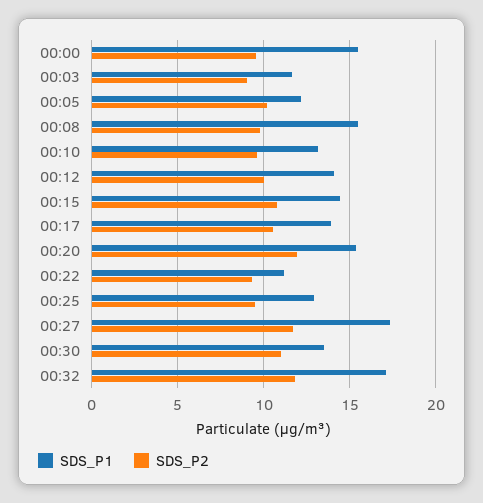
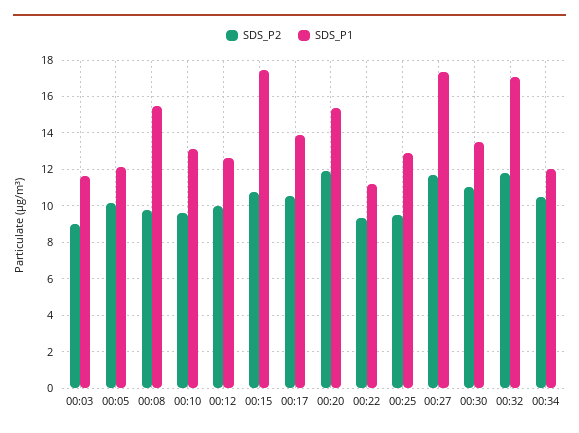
SDS_P1, 00:00: 15.5 -> none
SDS_P2, 00:00: 9.5 -> none
SDS_P1, 00:12: 14 -> 12.5
SDS_P1, 00:15: 14.5 -> 17.5
SDS_P2, 00:34: none -> 10.5
SDS_P1, 00:34: none -> 12

